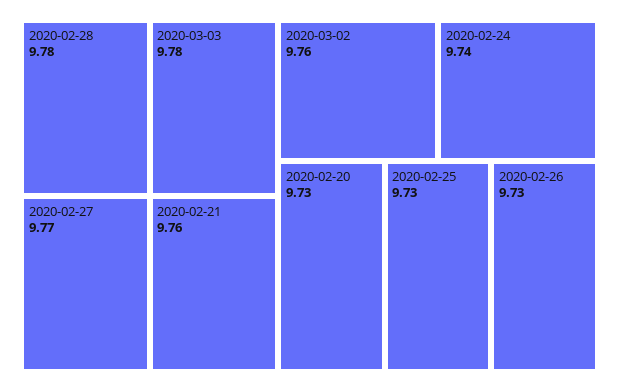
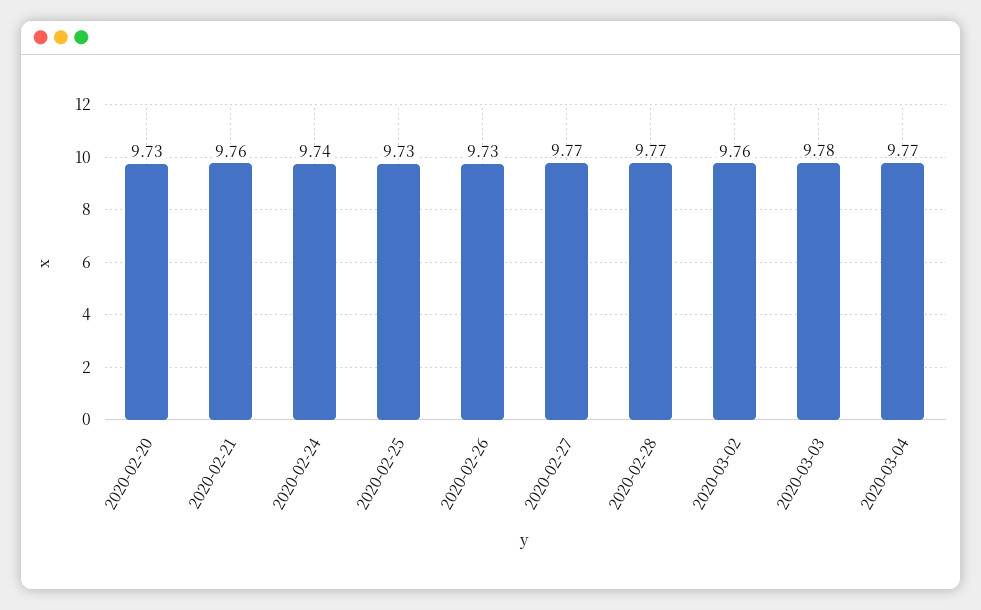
2020-02-28: 9.78 -> 9.77
2020-03-04: none -> 9.77

